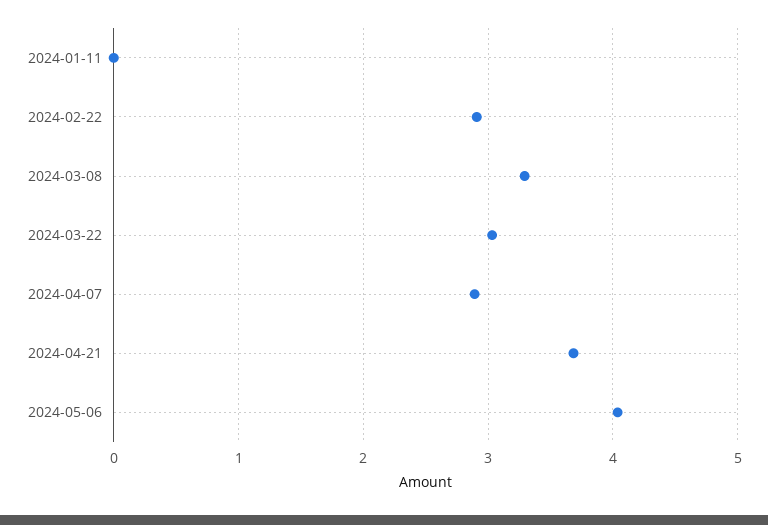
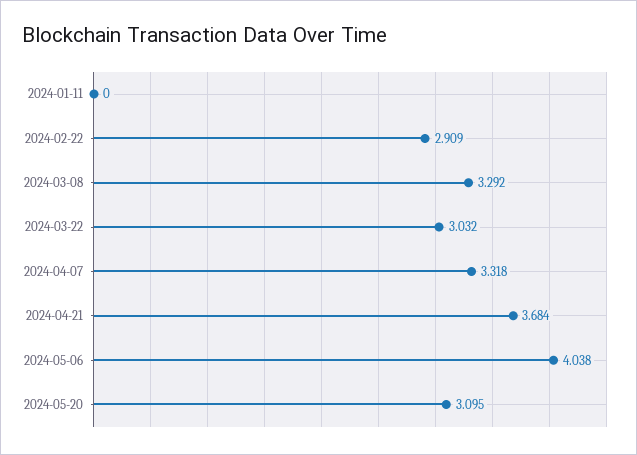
2024-04-07: 2.9 -> 3.318
2024-05-20: none -> 3.095

